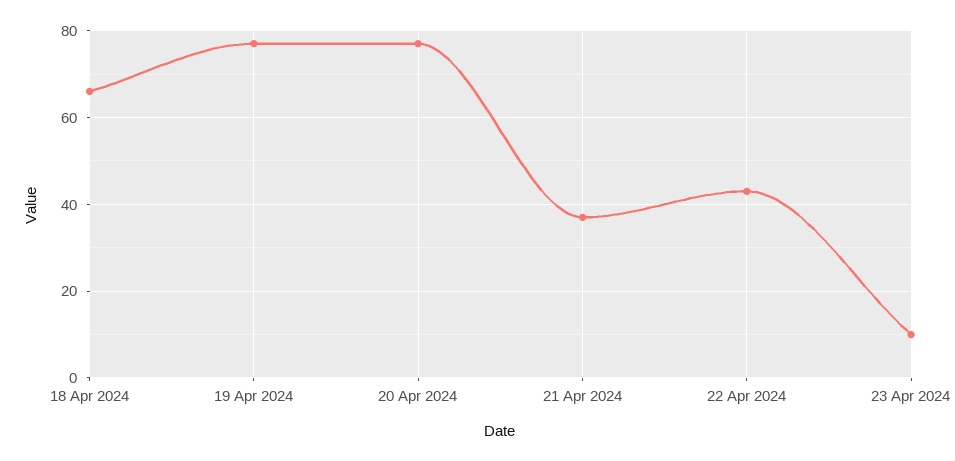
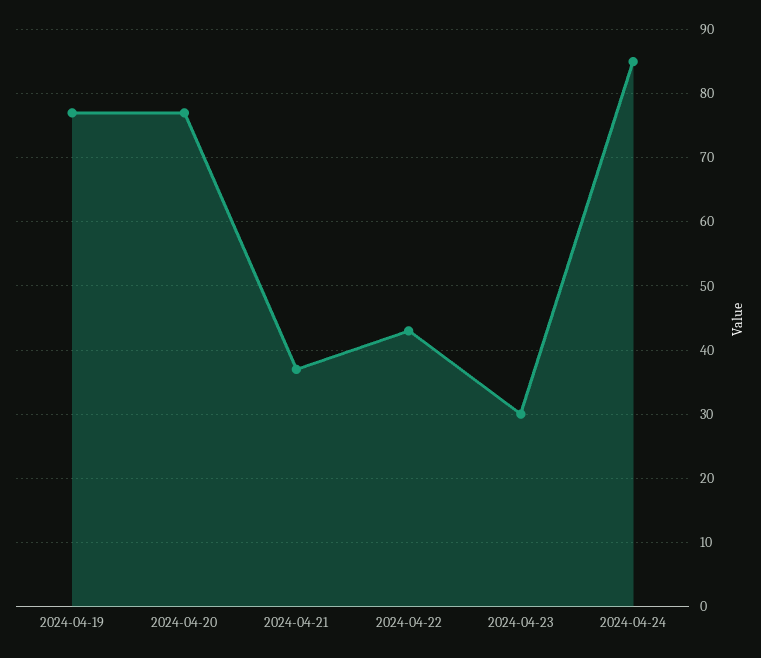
18 Apr 2024: 65 -> none
23 Apr 2024: 10 -> 30
2024-04-24: none -> 85

